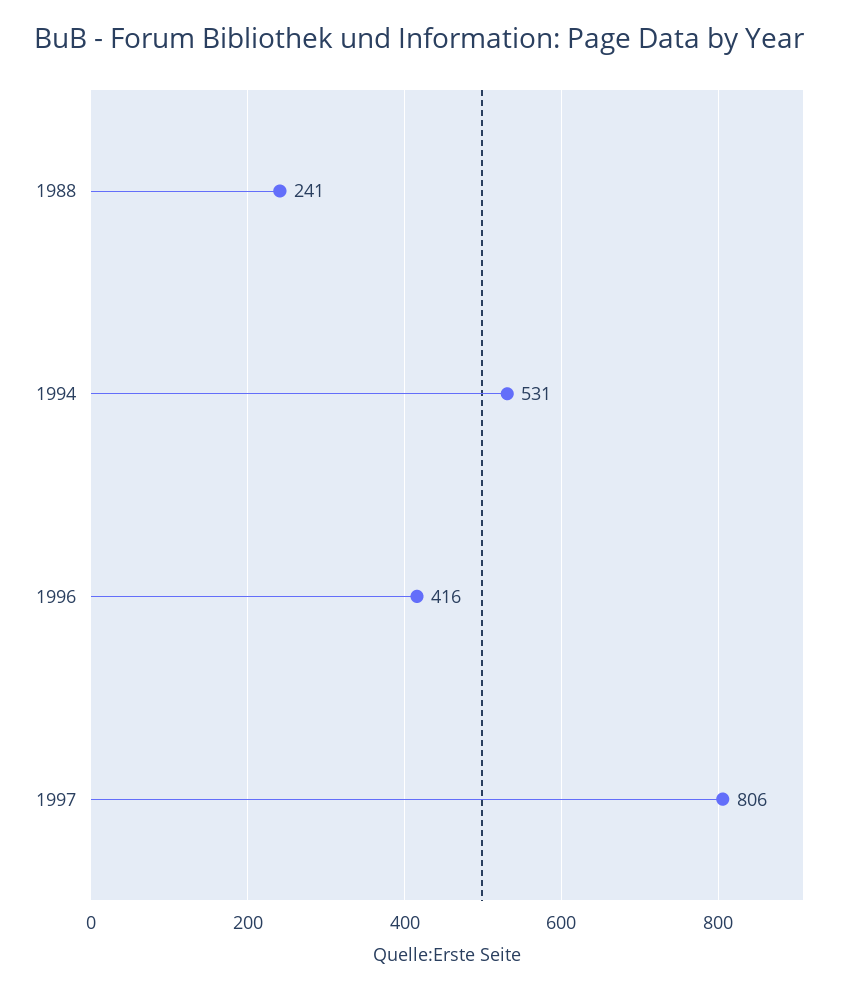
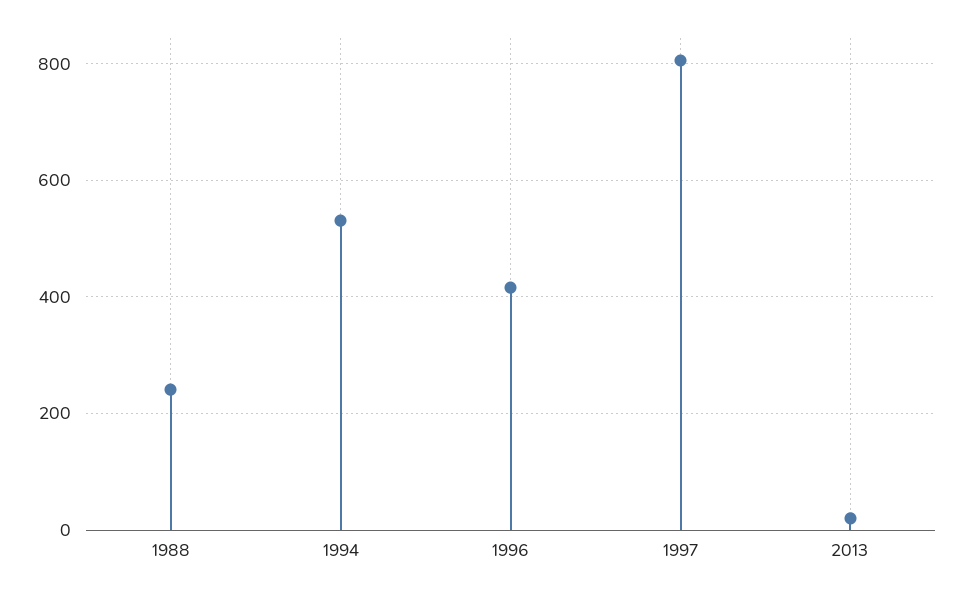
2013: none -> 20

